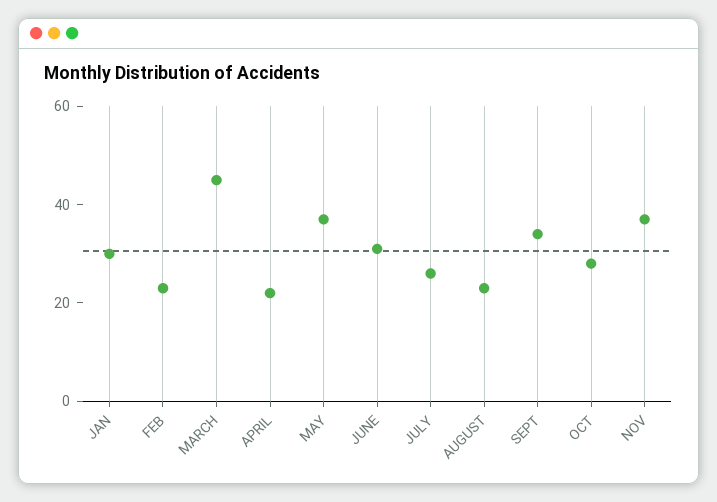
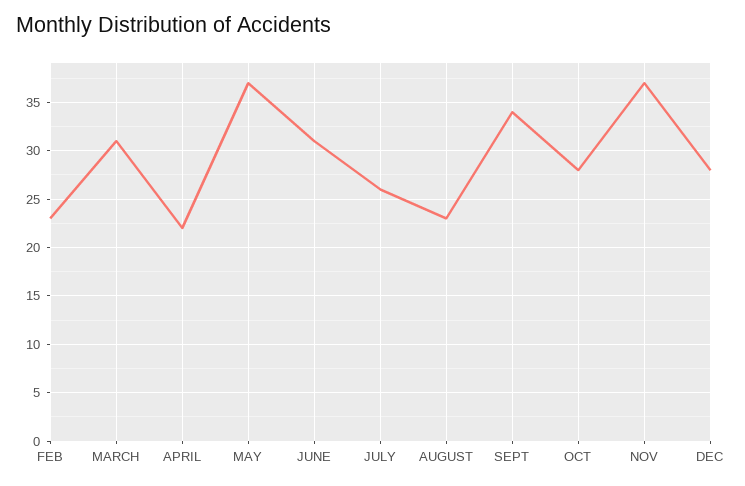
JAN: 30 -> none
MARCH: 45 -> 31
DEC: none -> 28

